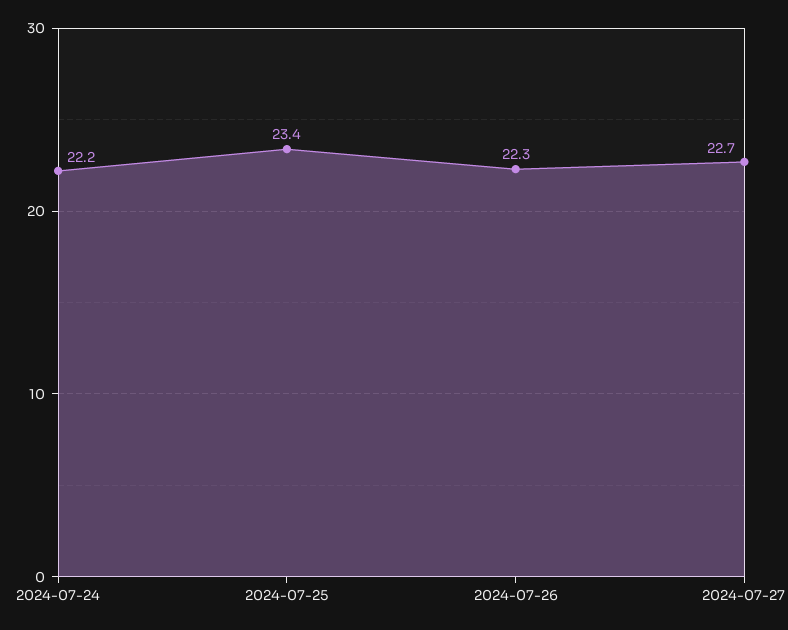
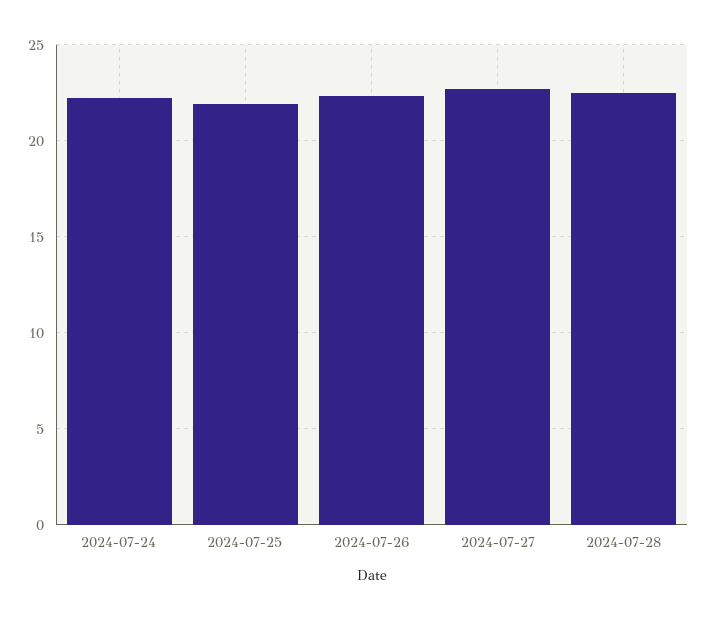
2024-07-25: 23.4 -> 22
2024-07-28: none -> 22.5

